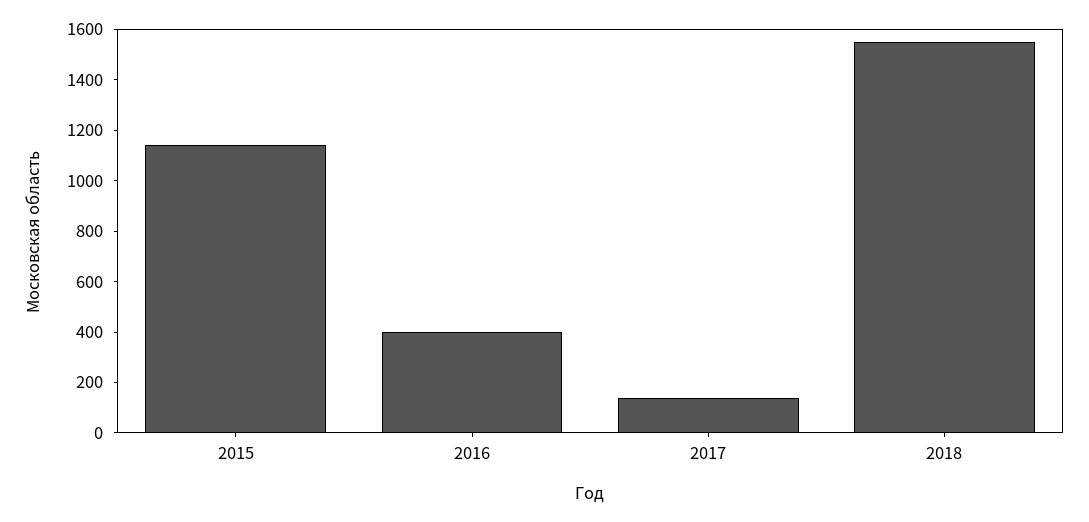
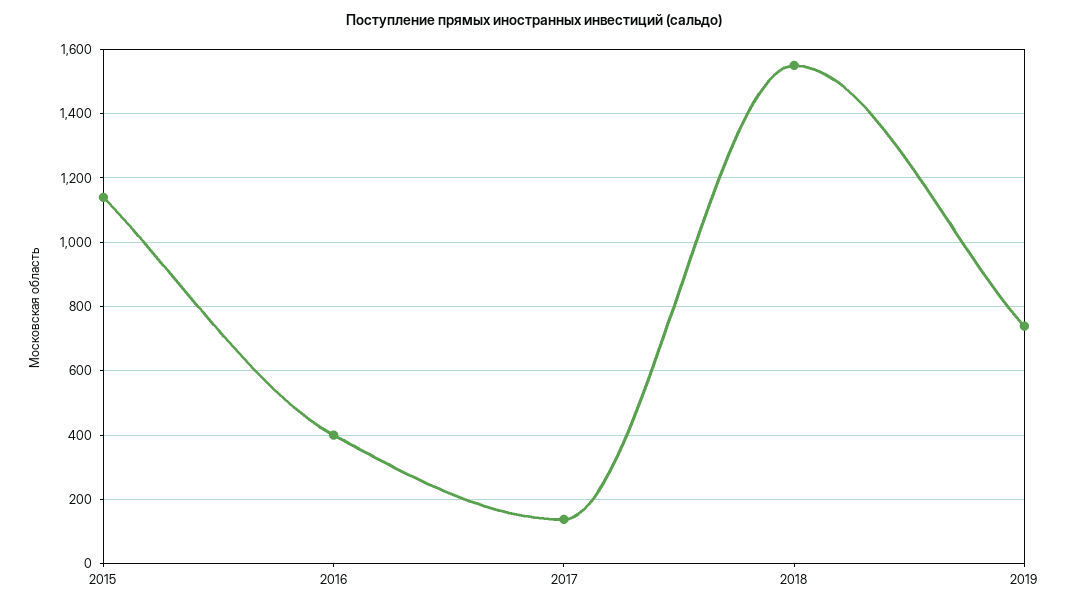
2019: none -> 740

